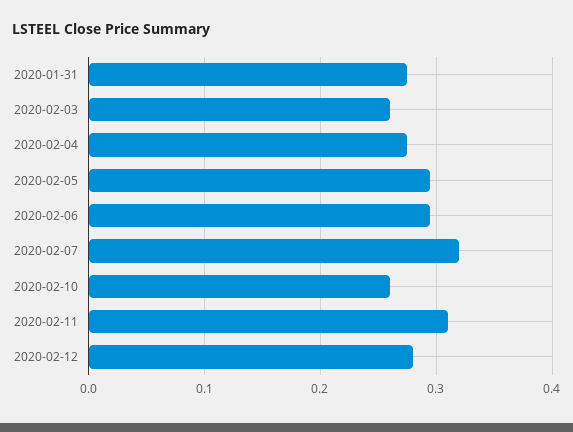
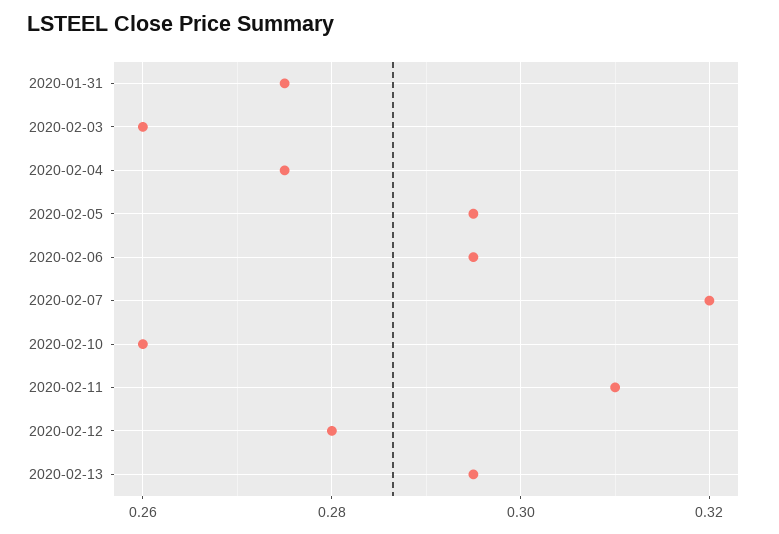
2020-02-13: none -> 0.295

